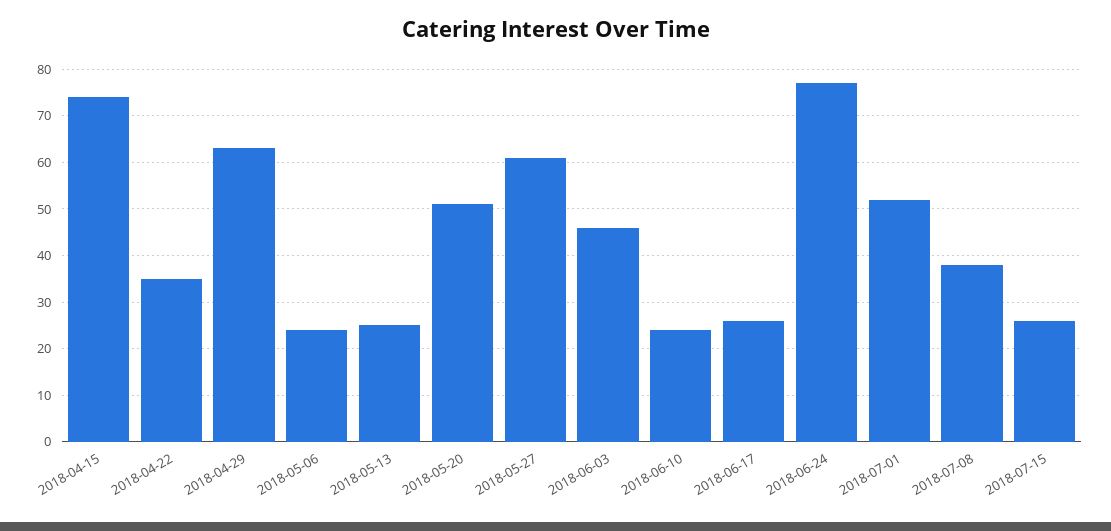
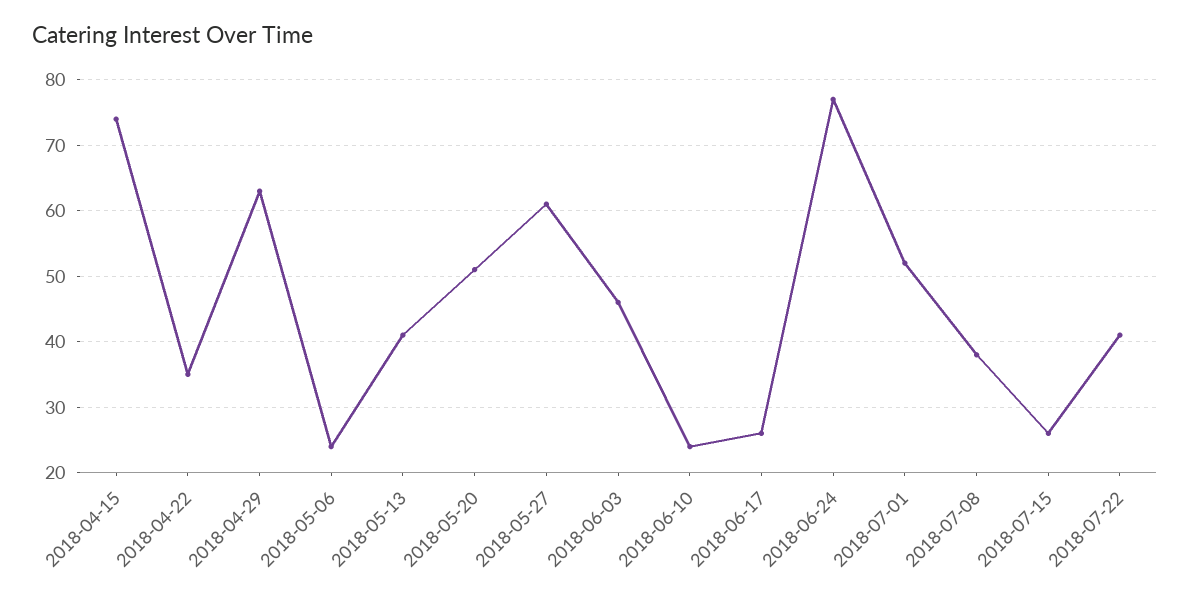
2018-05-13: 25 -> 41
2018-07-22: none -> 41

